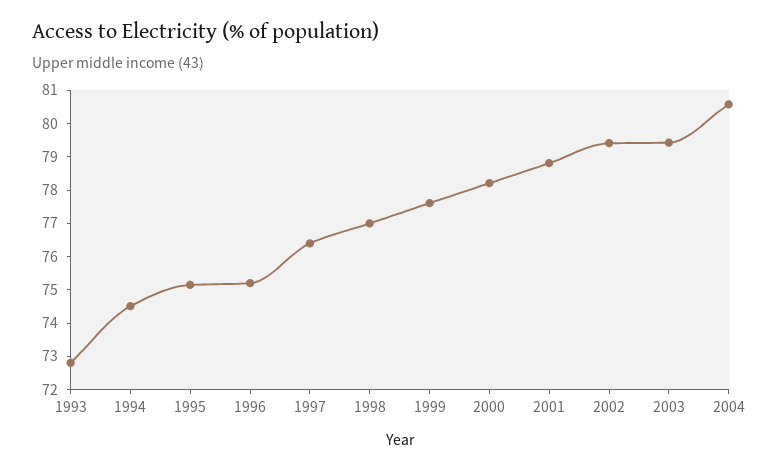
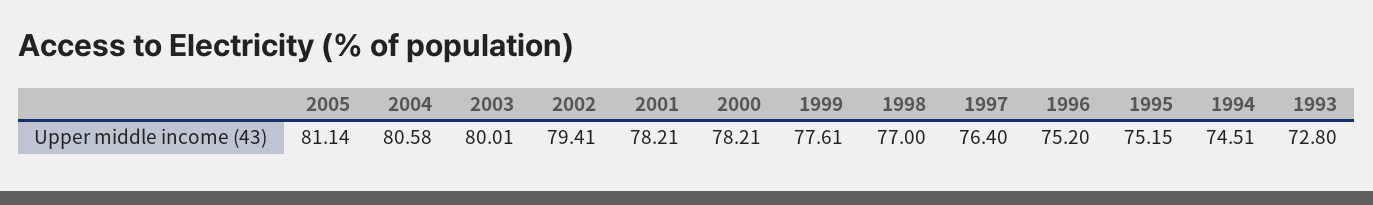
2001: 78.75 -> 78.21
2003: 79.5 -> 80.01
2005: none -> 81.14

